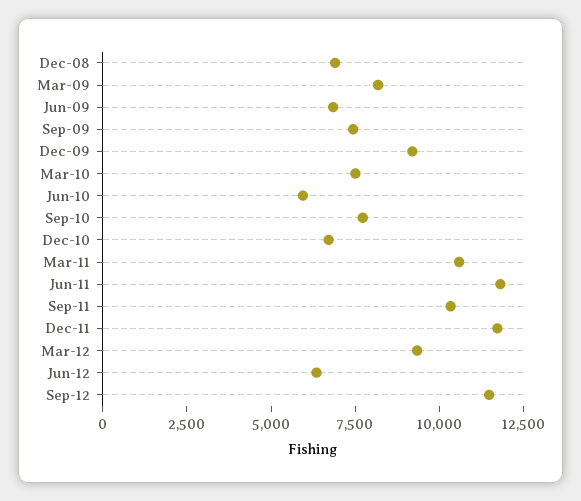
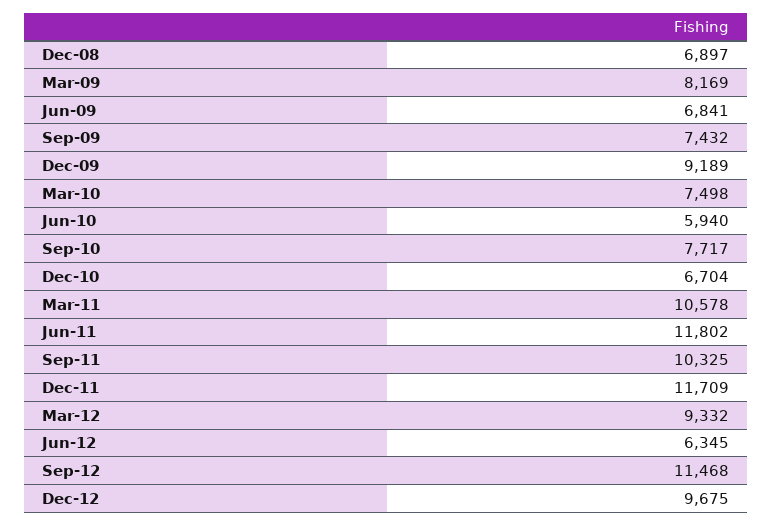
Dec-12: none -> 9675

